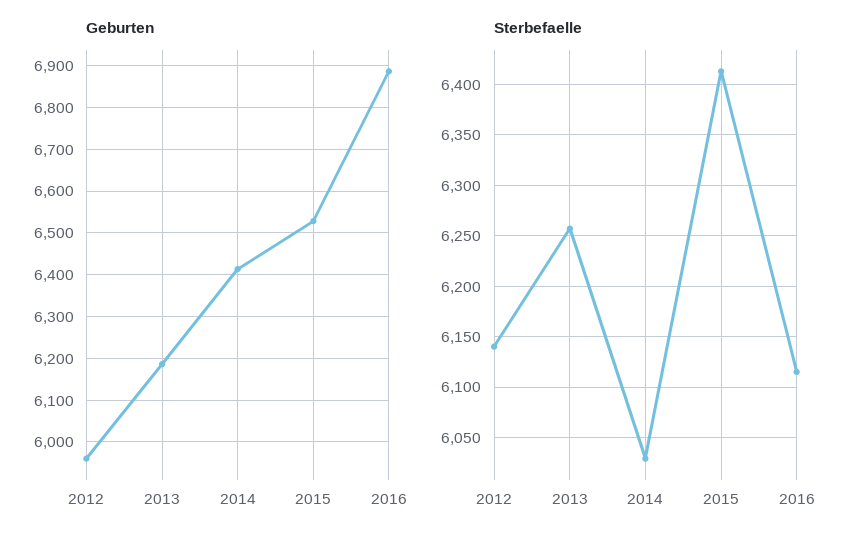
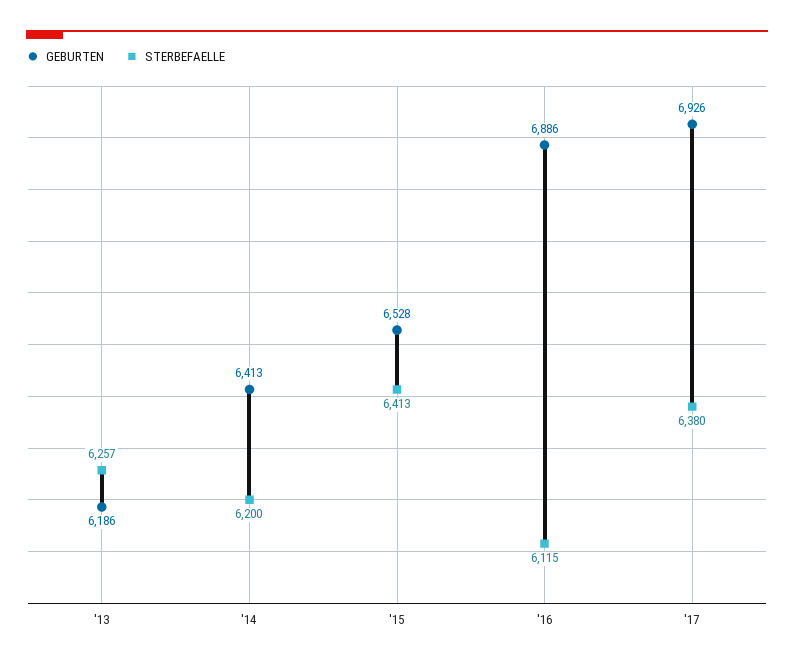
Geburten, 2012: 5960 -> none
Sterbefaelle, 2012: 6140 -> none
Sterbefaelle, 2014: 6030 -> 6200
Geburten, '17: none -> 6926
Sterbefaelle, '17: none -> 6380

